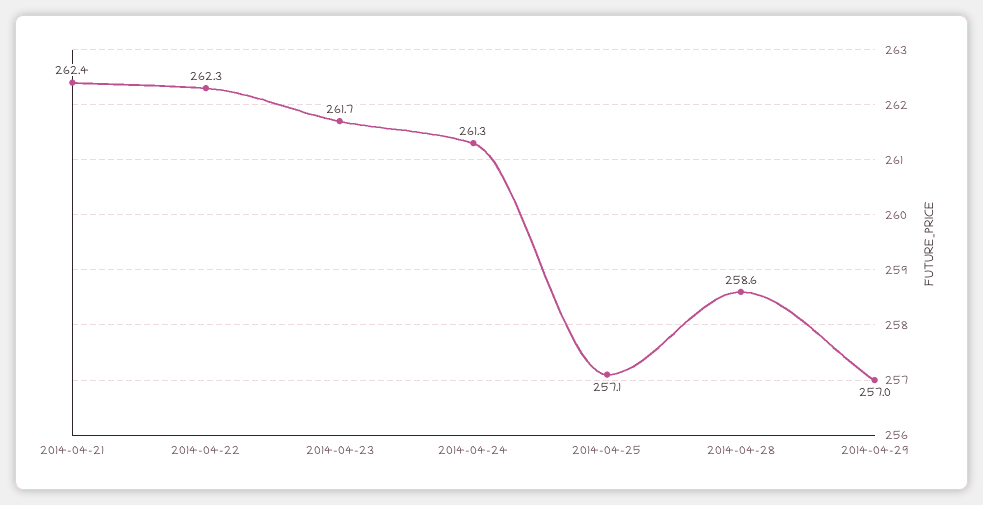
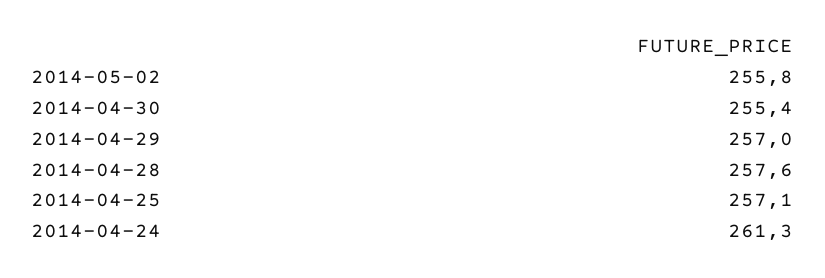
2014-04-21: 262.4 -> none
2014-04-22: 262.3 -> none
2014-04-23: 261.7 -> none
2014-04-28: 258.6 -> 257.6
2014-05-02: none -> 255.8
2014-04-30: none -> 255.4

